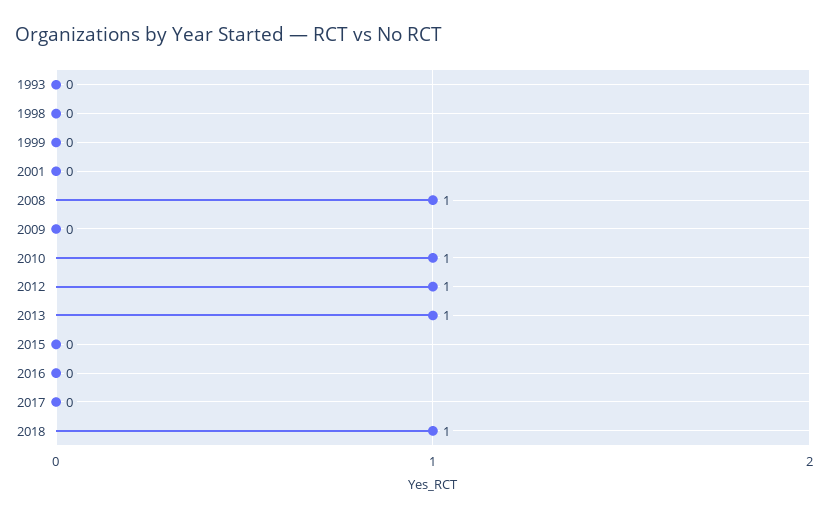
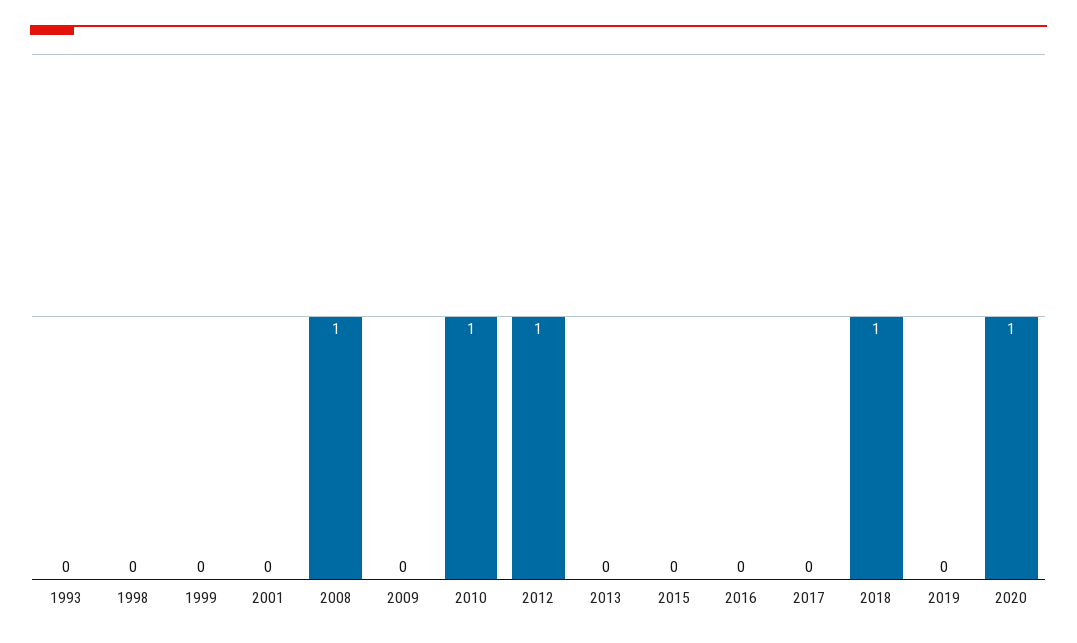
2013: 1 -> 0
2019: none -> 0
2020: none -> 1

